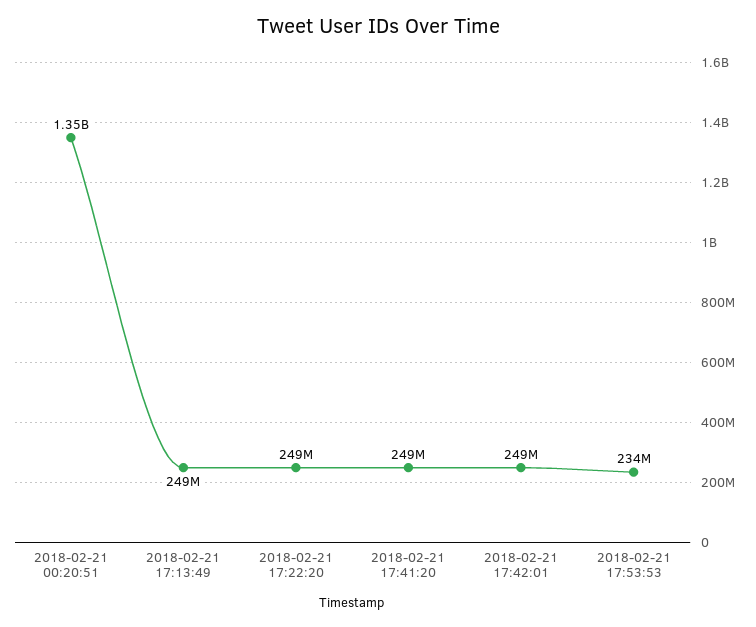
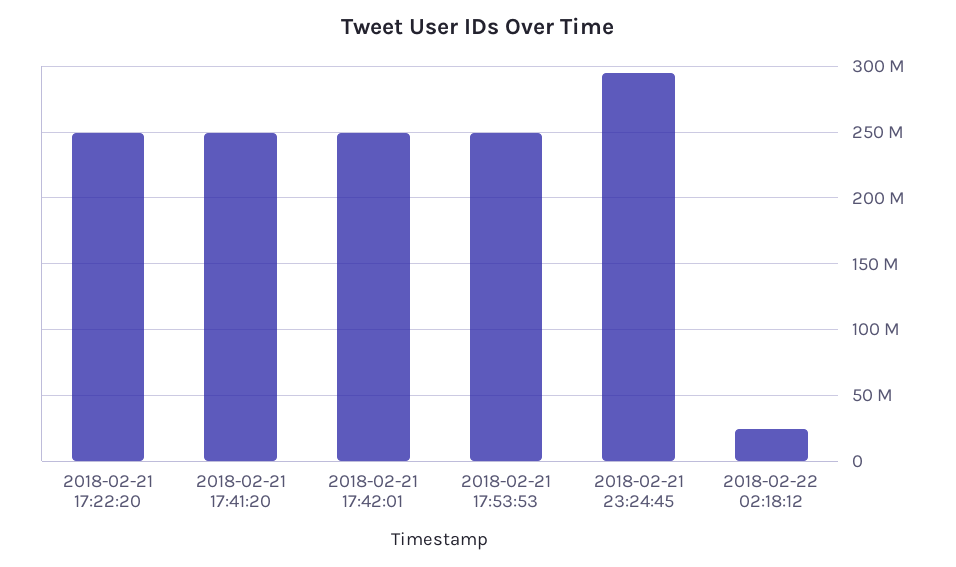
2018-02-21 00:20:51: 1350000000 -> none
2018-02-21 17:13:49: 249000000 -> none
2018-02-21 17:53:53: 234000000 -> 250000000
2018-02-21 23:24:45: none -> 295000000
2018-02-22 02:18:12: none -> 25000000

